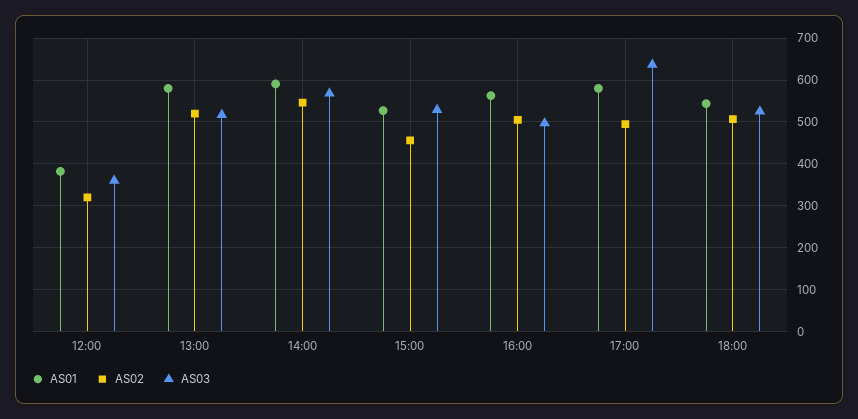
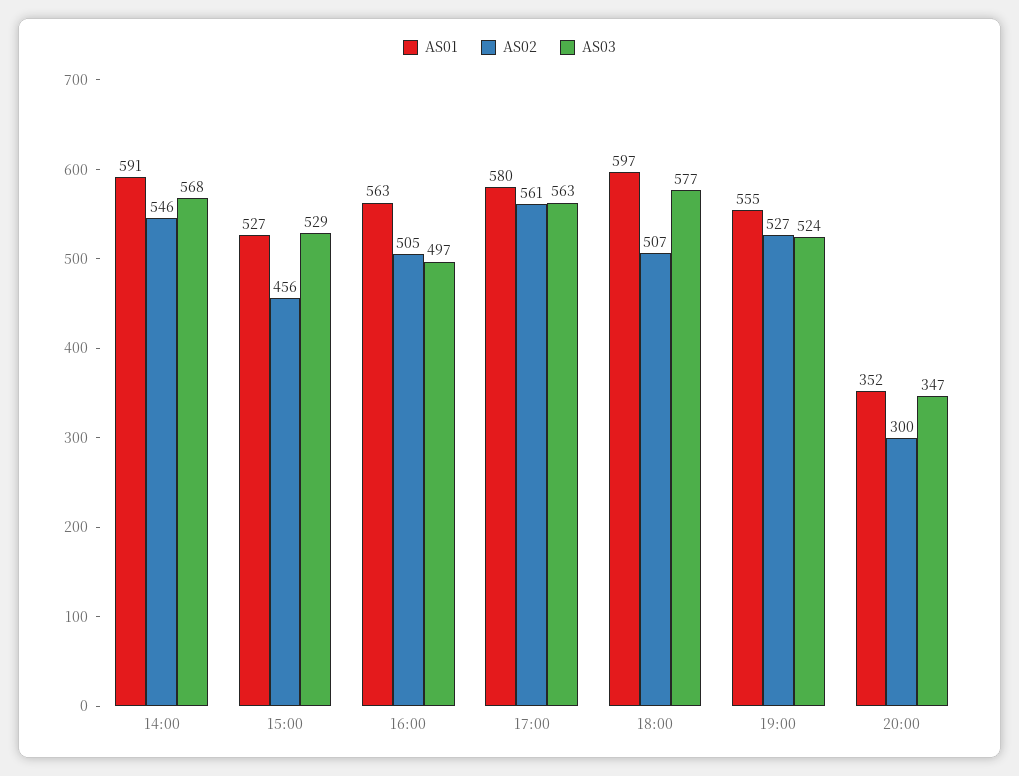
AS01, 12:00: 380 -> none
AS02, 12:00: 320 -> none
AS03, 12:00: 360 -> none
AS01, 13:00: 580 -> none
AS02, 13:00: 520 -> none
AS03, 13:00: 520 -> none
AS02, 17:00: 500 -> 561
AS03, 17:00: 640 -> 563
AS01, 18:00: 540 -> 597
AS03, 18:00: 520 -> 577
AS01, 19:00: none -> 555
AS02, 19:00: none -> 527
AS03, 19:00: none -> 524
AS01, 20:00: none -> 352
AS02, 20:00: none -> 300
AS03, 20:00: none -> 347

